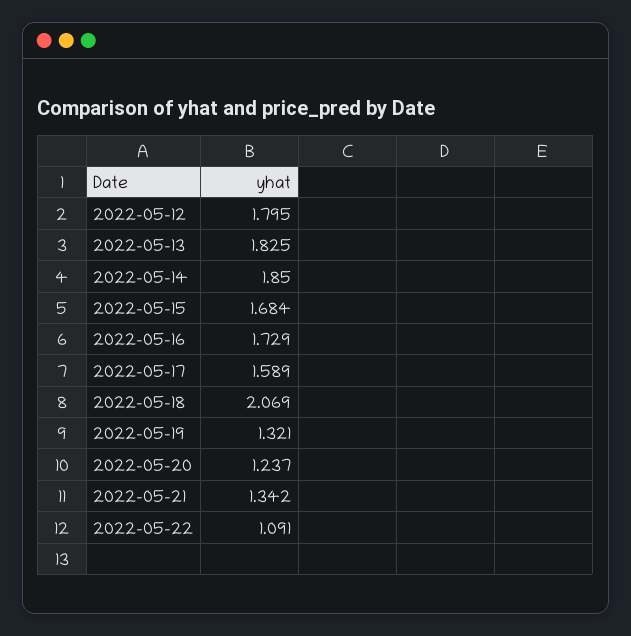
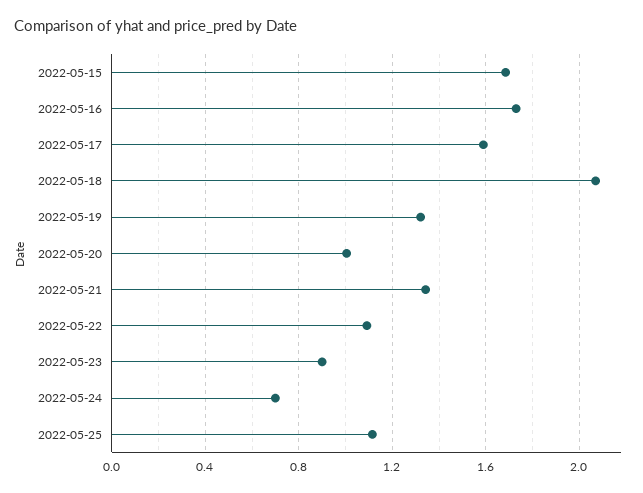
2022-05-12: 1.795 -> none
2022-05-13: 1.825 -> none
2022-05-14: 1.85 -> none
2022-05-20: 1.237 -> 1
2022-05-23: none -> 0.9
2022-05-24: none -> 0.7
2022-05-25: none -> 1.1

